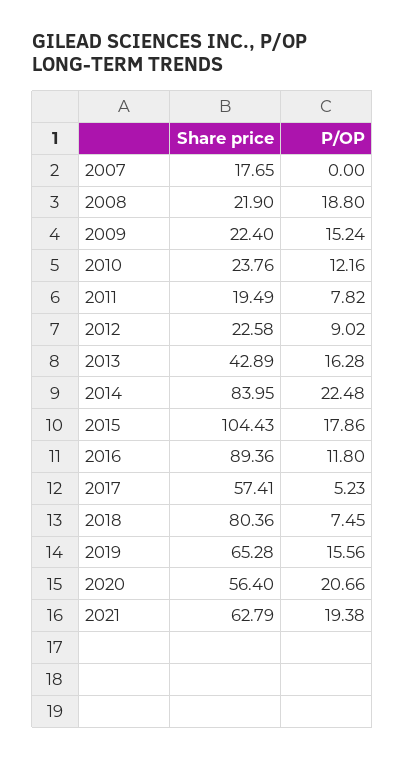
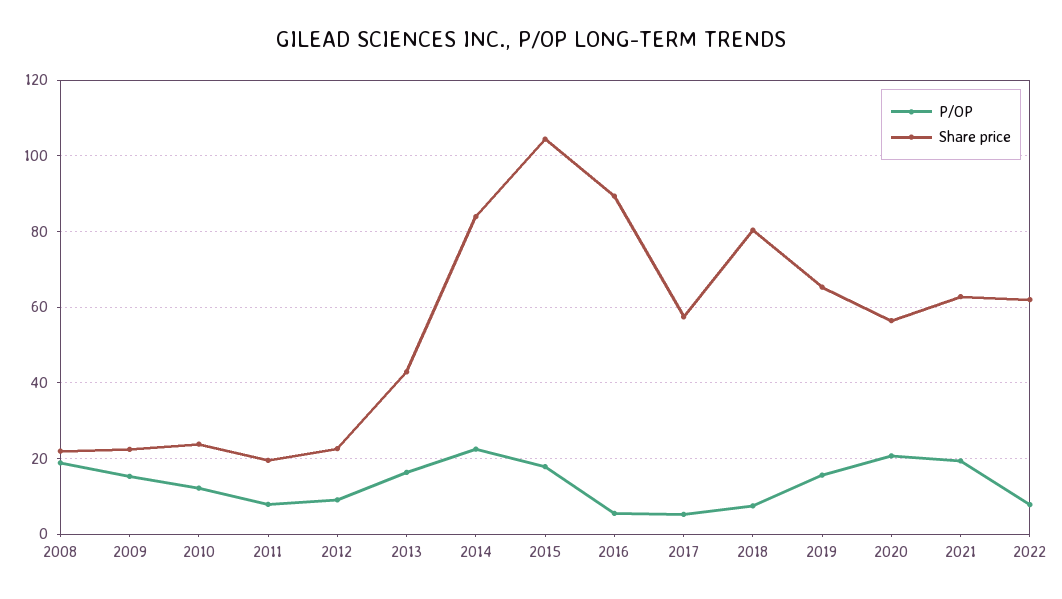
Share price, 2007: 17.65 -> none
P/OP, 2007: 0 -> none
P/OP, 2016: 11.8 -> 6
P/OP, 2022: none -> 8
Share price, 2022: none -> 62

